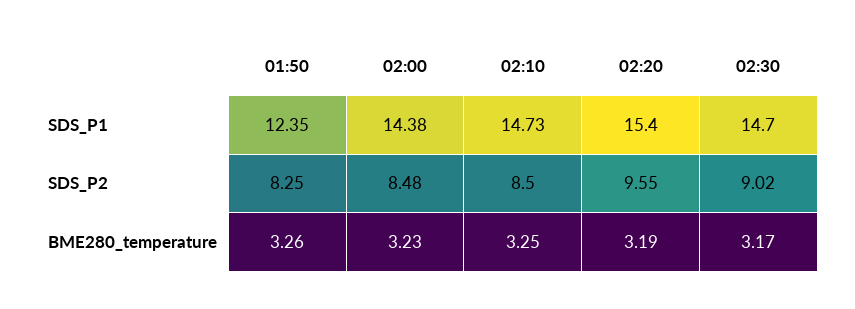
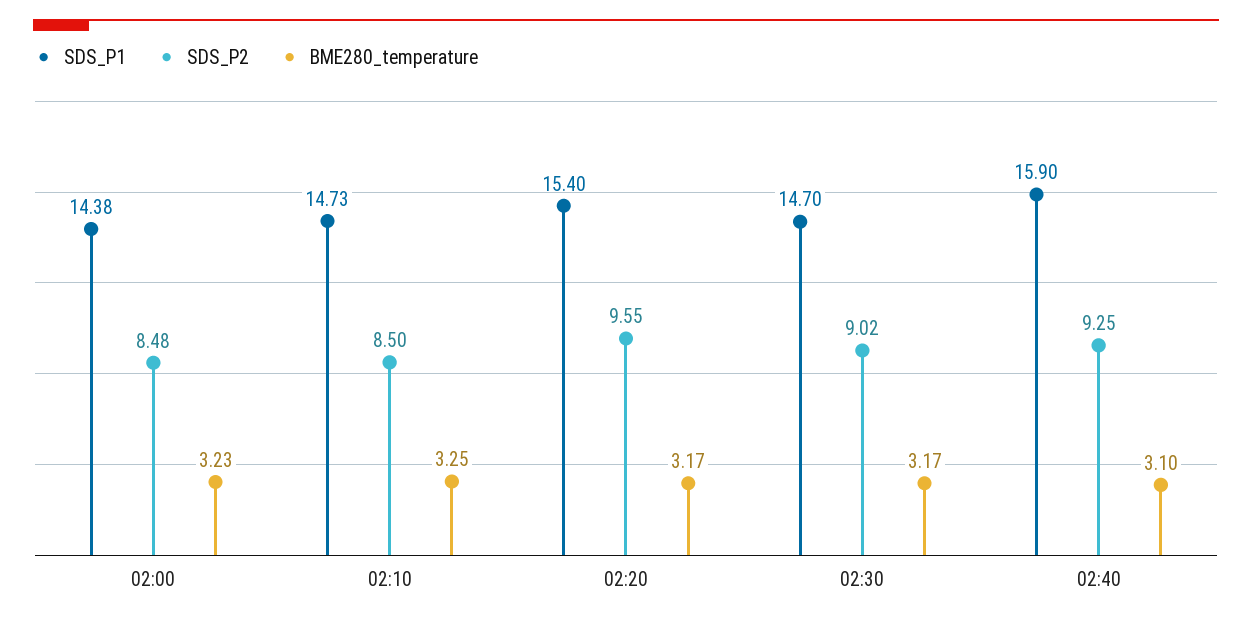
SDS_P1, 01:50: 12.35 -> none
SDS_P2, 01:50: 8.25 -> none
BME280_temperature, 01:50: 3.26 -> none
BME280_temperature, 02:20: 3.19 -> 3.17
SDS_P1, 02:40: none -> 15.9
SDS_P2, 02:40: none -> 9.25
BME280_temperature, 02:40: none -> 3.1

